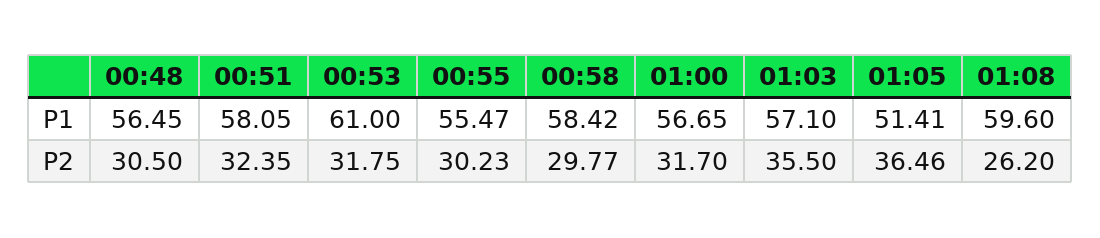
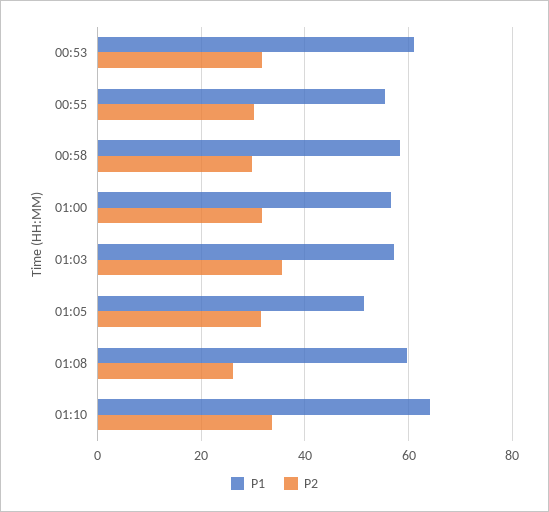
P1, 00:48: 56.45 -> none
P1, 00:51: 58.05 -> none
P2, 00:48: 30.5 -> none
P2, 00:51: 32.35 -> none
P2, 01:05: 36.46 -> 32
P1, 01:10: none -> 64
P2, 01:10: none -> 34

